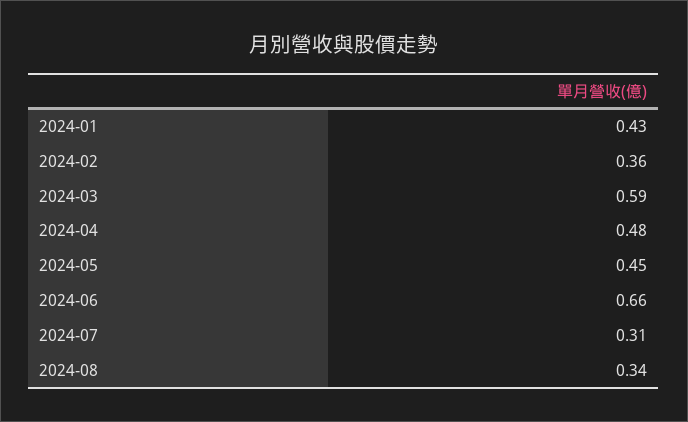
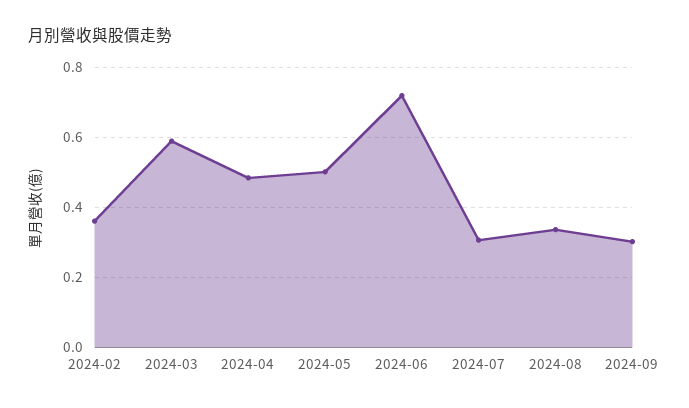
2024-01: 0.43 -> none
2024-05: 0.45 -> 0.5
2024-06: 0.66 -> 0.72
2024-09: none -> 0.3

